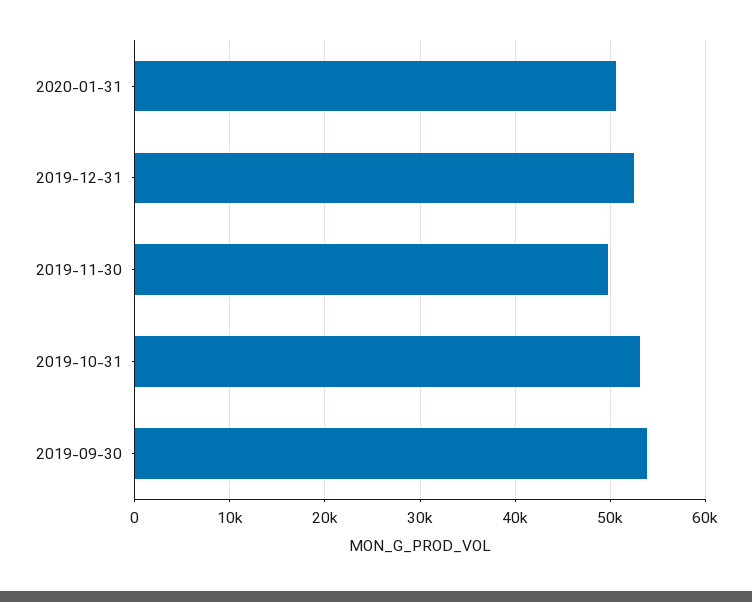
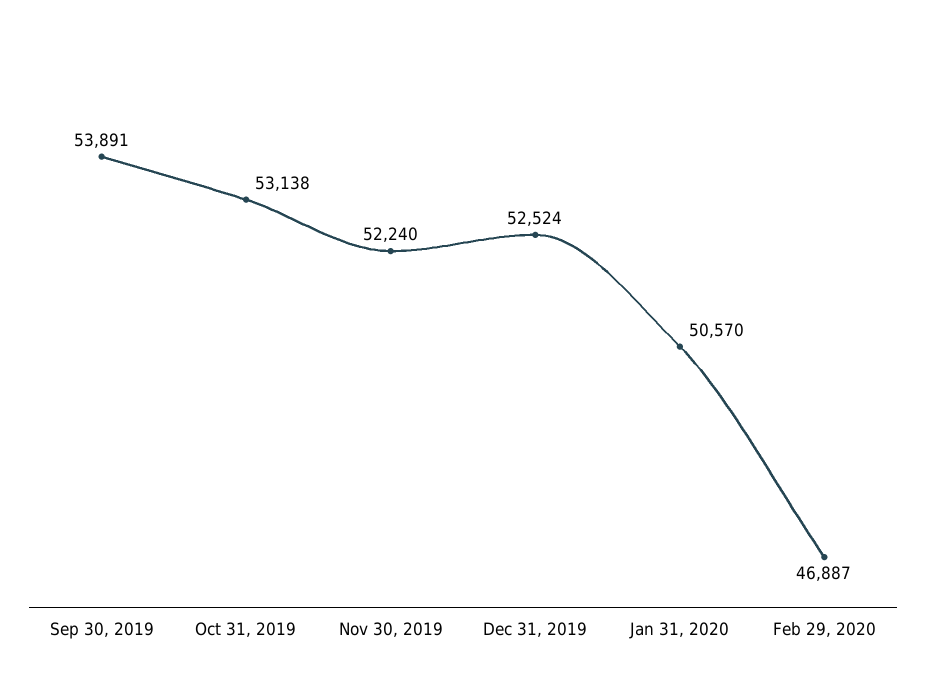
2019-11-30: 50000 -> 52240
Feb 29, 2020: none -> 46887

